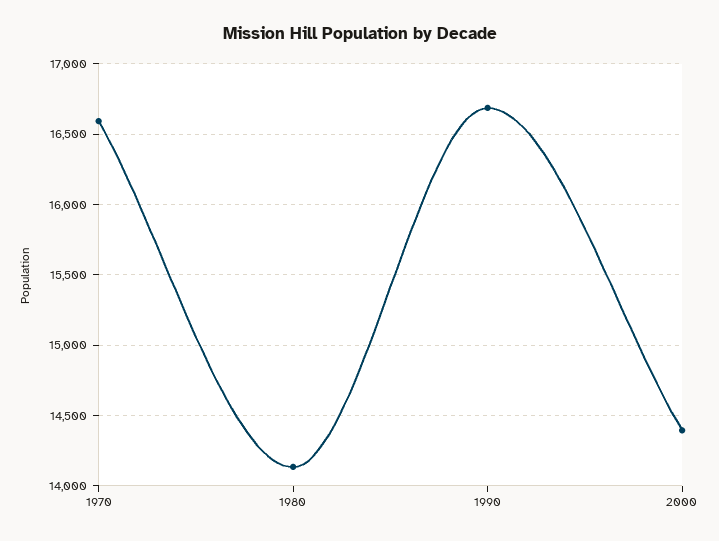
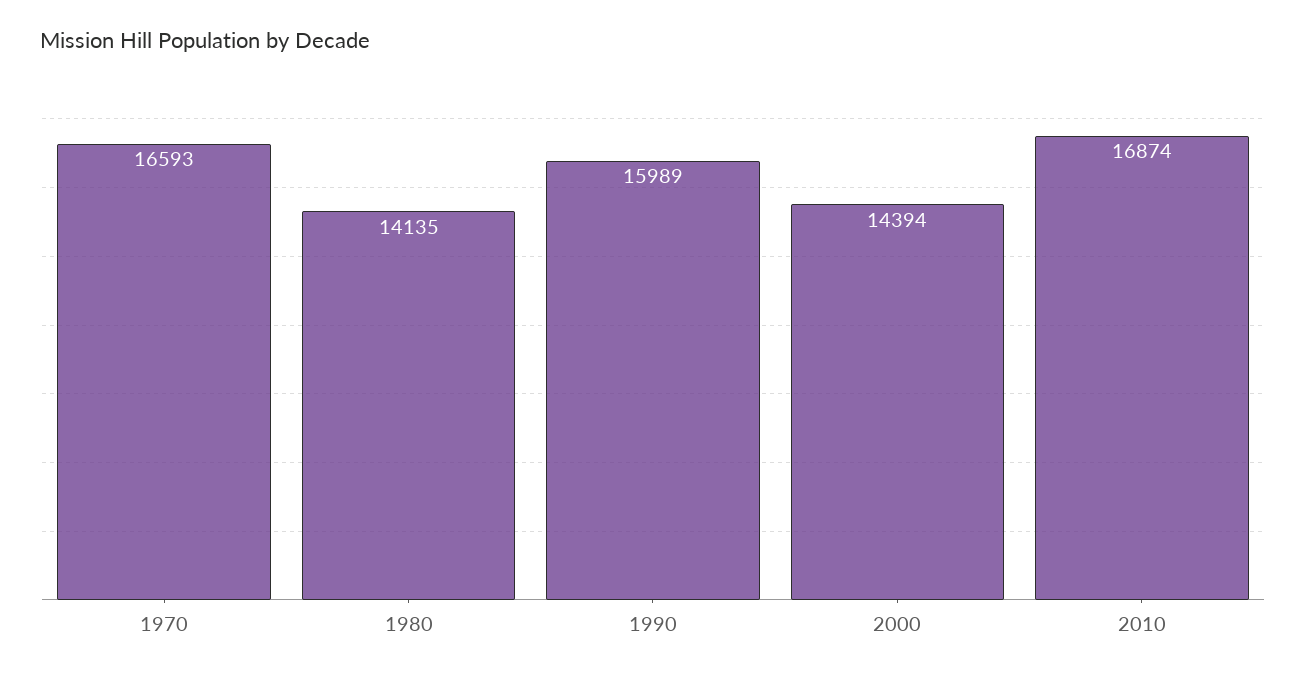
1990: 16700 -> 15989
2010: none -> 16874

